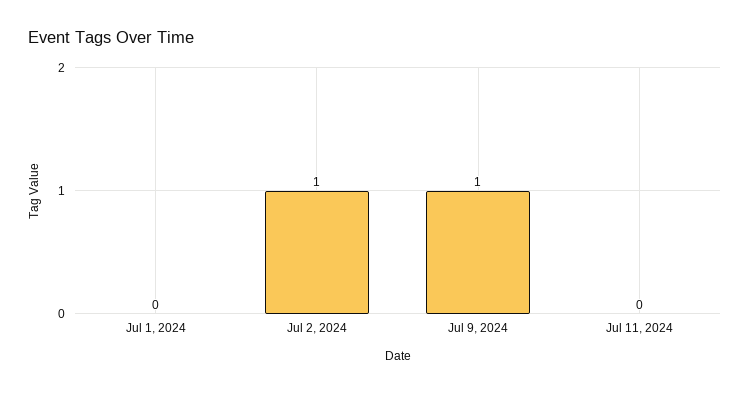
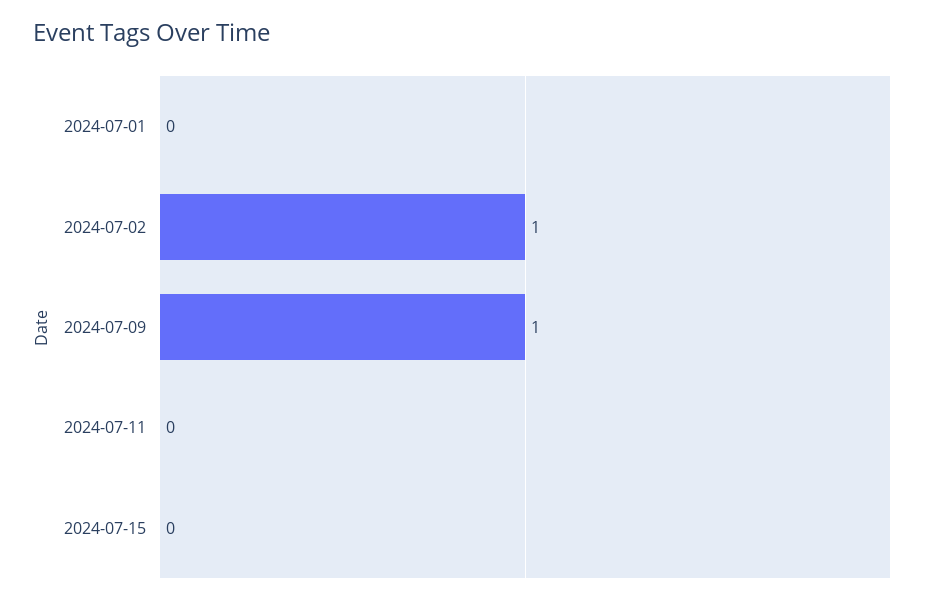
2024-07-15: none -> 0

